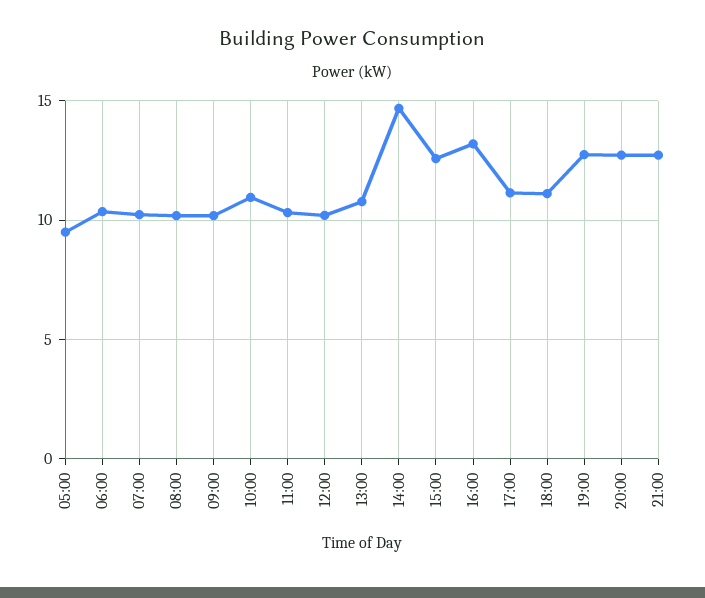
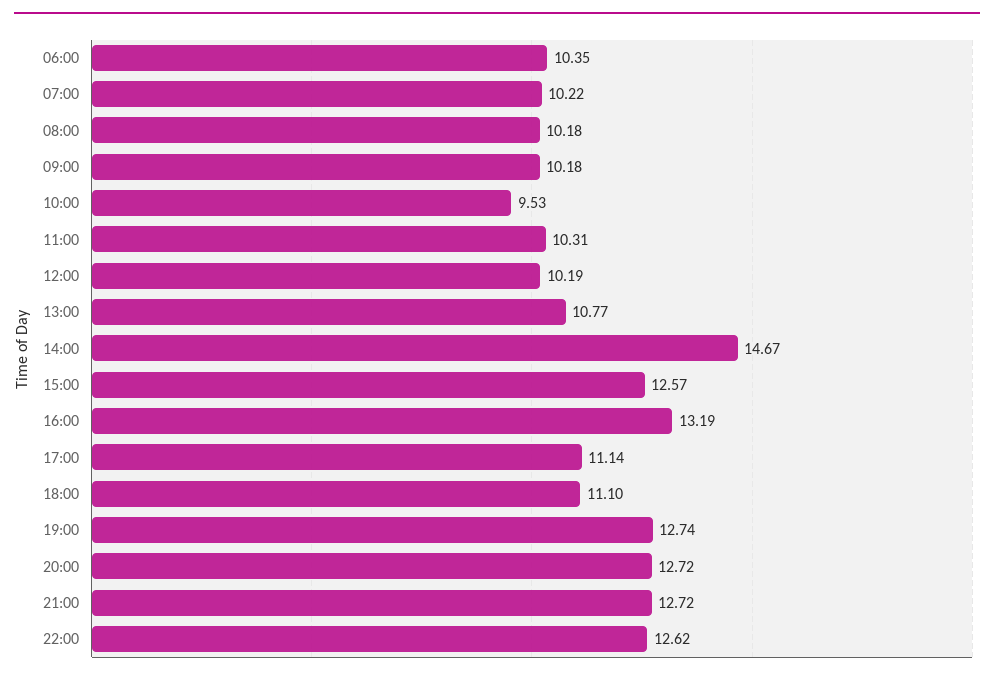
05:00: 9.5 -> none
10:00: 11 -> 9.53
22:00: none -> 12.62

